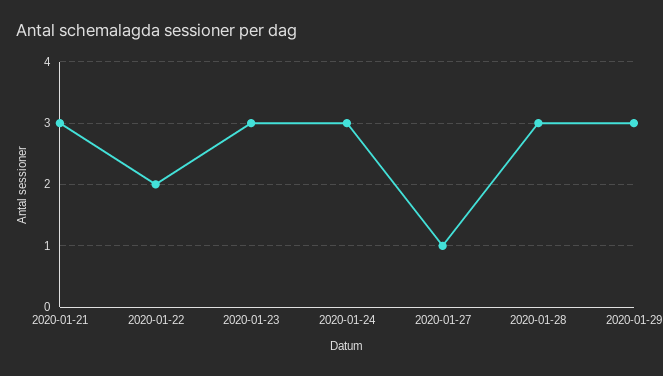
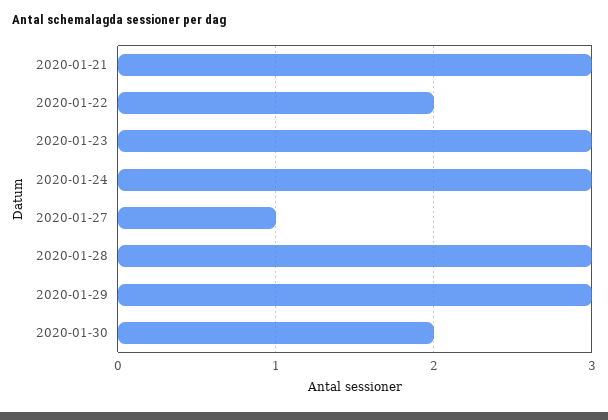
2020-01-30: none -> 2

